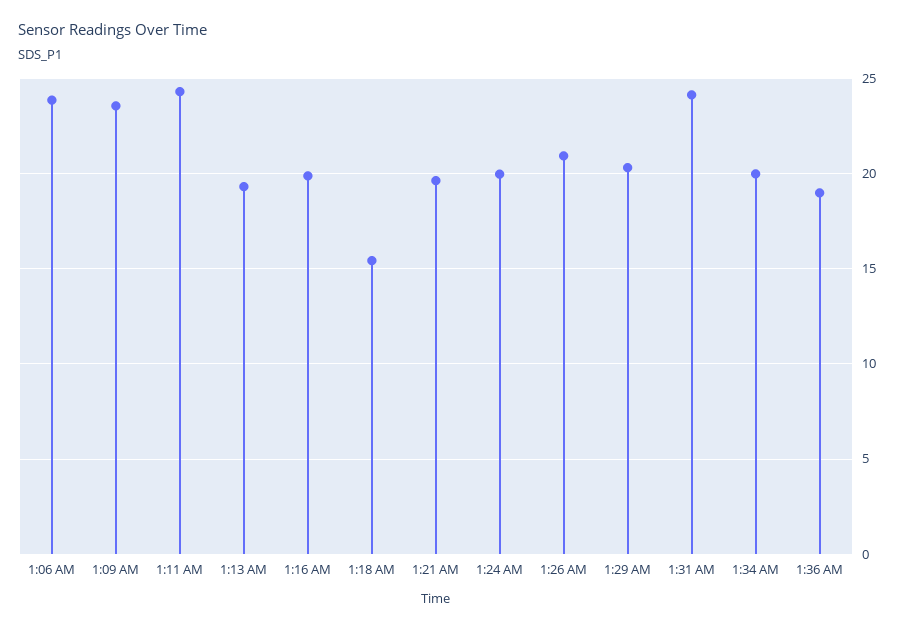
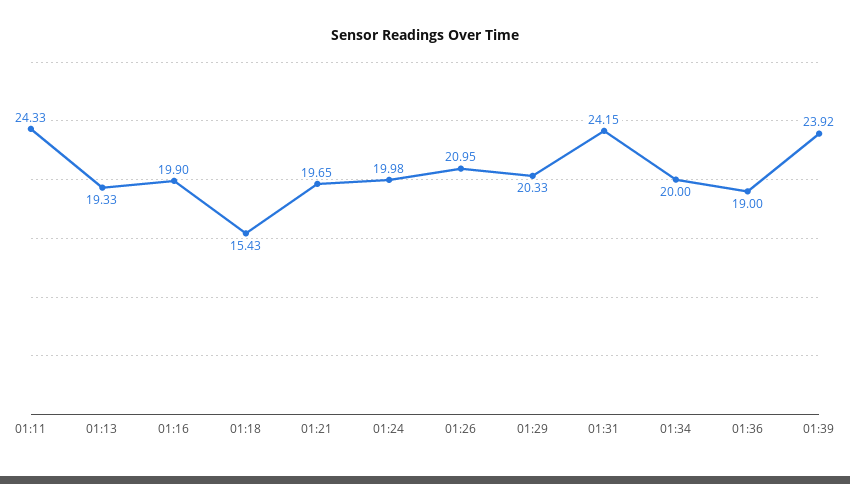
1:06 AM: 24 -> none
1:09 AM: 23.5 -> none
01:39: none -> 23.92

